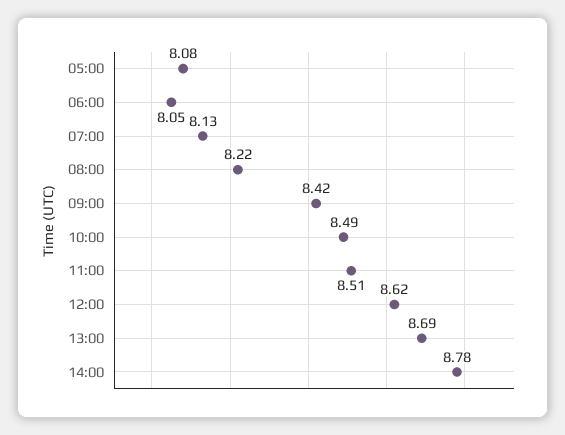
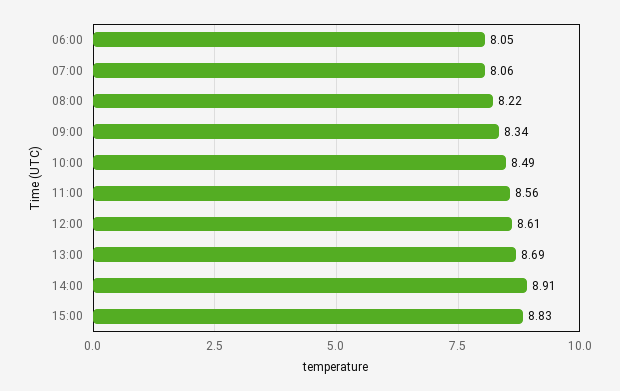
05:00: 8.08 -> none
07:00: 8.13 -> 8.06
09:00: 8.42 -> 8.34
11:00: 8.51 -> 8.56
12:00: 8.62 -> 8.61
14:00: 8.78 -> 8.91
15:00: none -> 8.83

